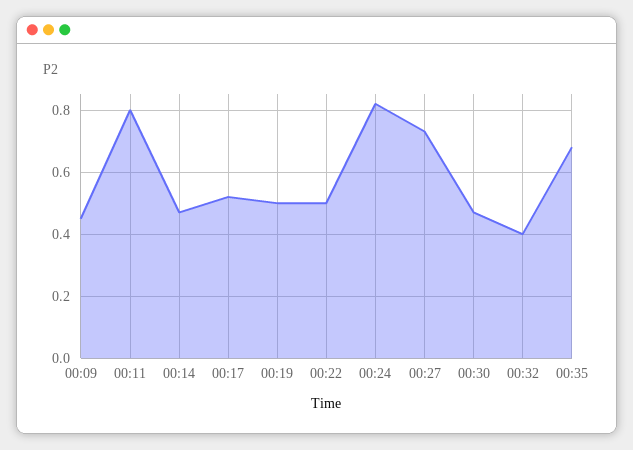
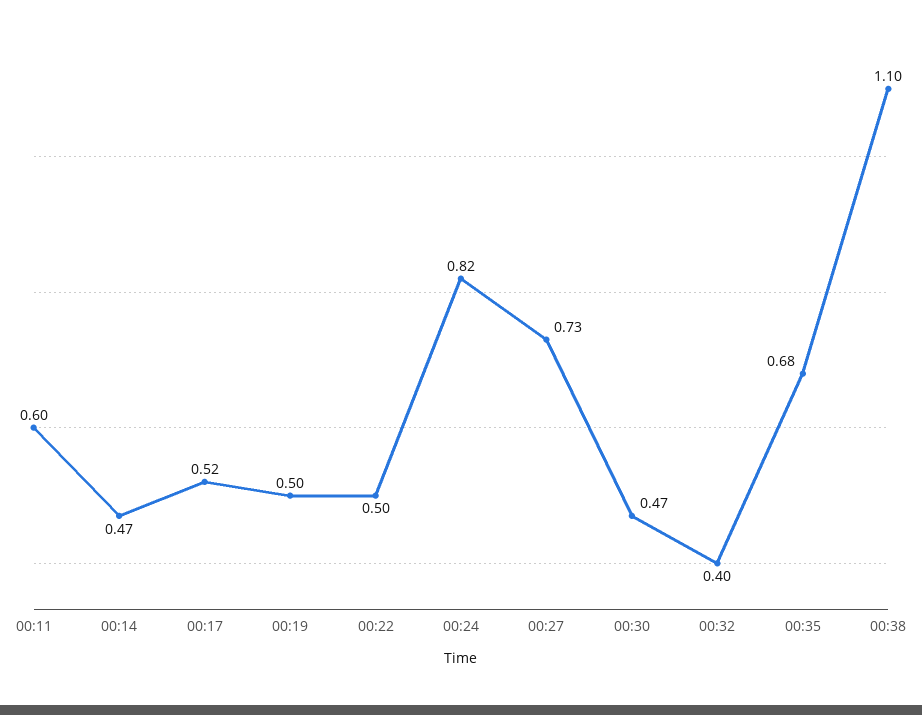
00:09: 0.45 -> none
00:11: 0.8 -> 0.6
00:38: none -> 1.1

